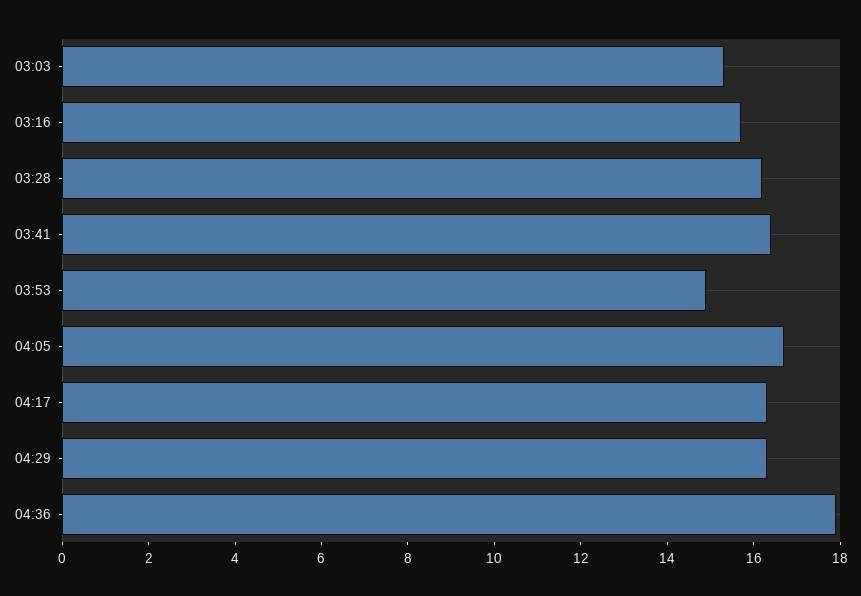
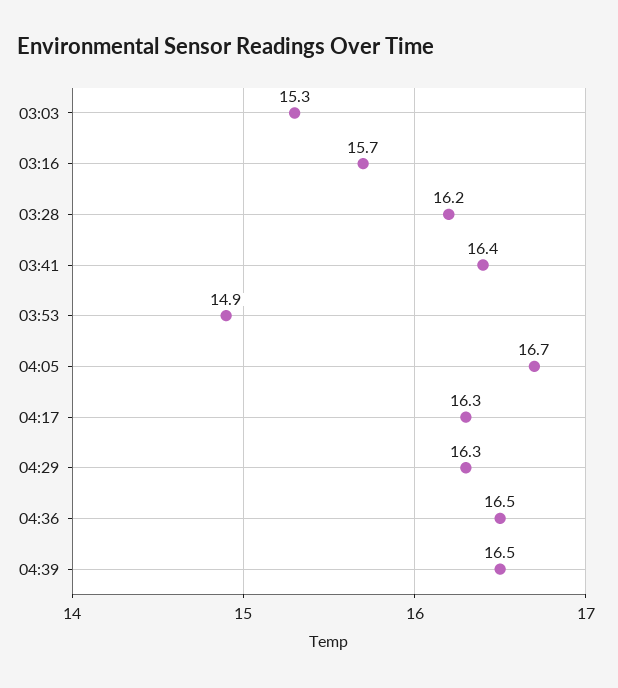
04:36: 18 -> 16.5
04:39: none -> 16.5

